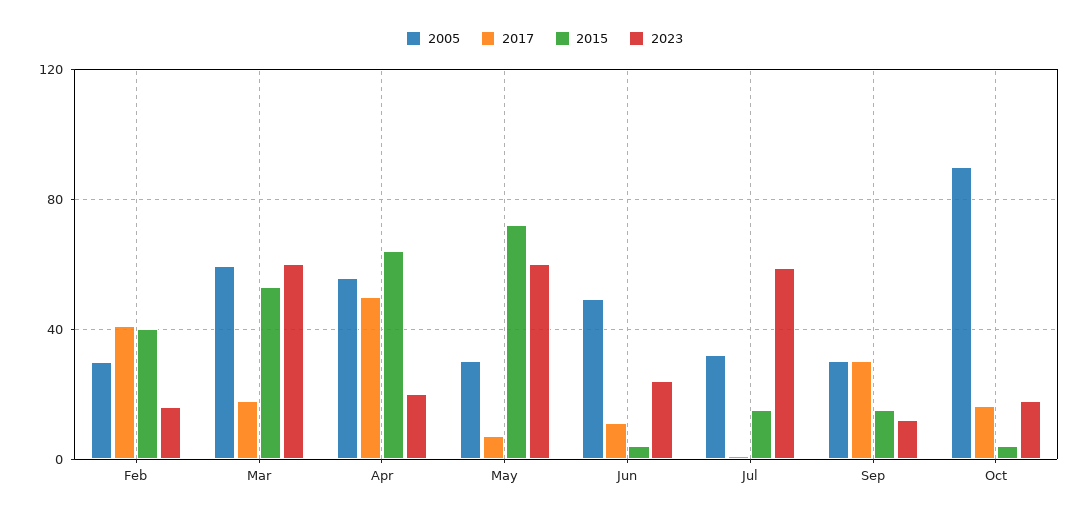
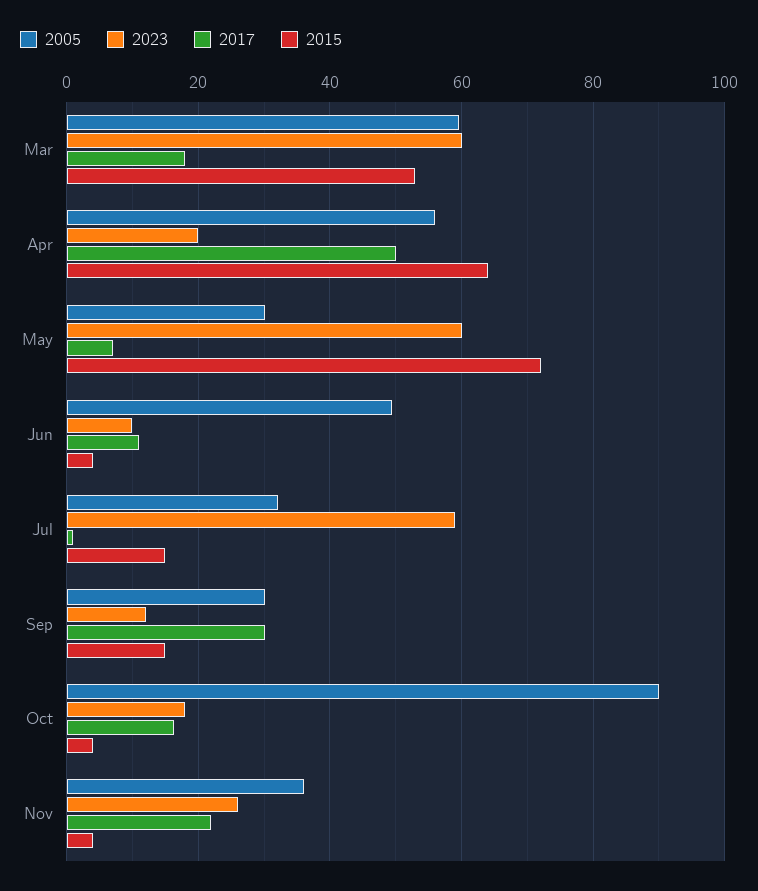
2005, Feb: 30 -> none
2017, Feb: 40 -> none
2015, Feb: 40 -> none
2023, Feb: 15 -> none
2023, Jun: 25 -> 10
2005, Nov: none -> 36
2023, Nov: none -> 26
2017, Nov: none -> 22
2015, Nov: none -> 4

